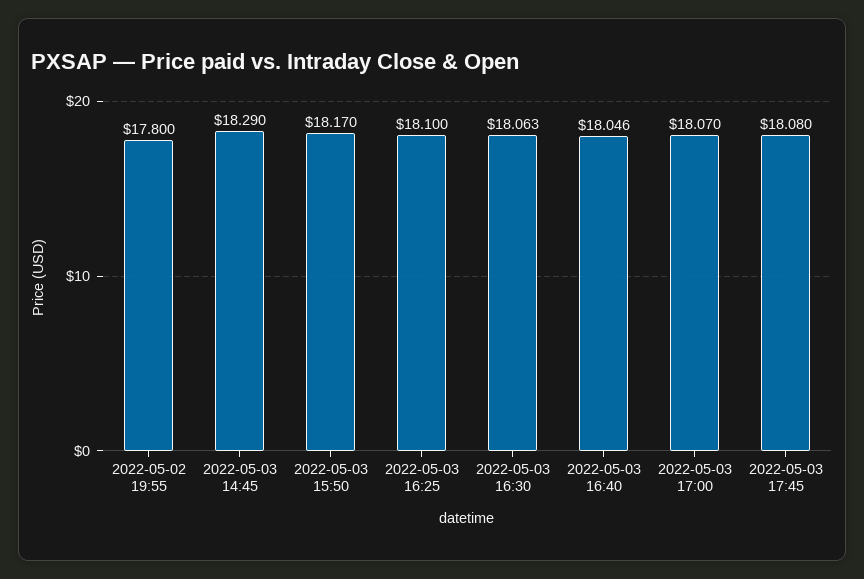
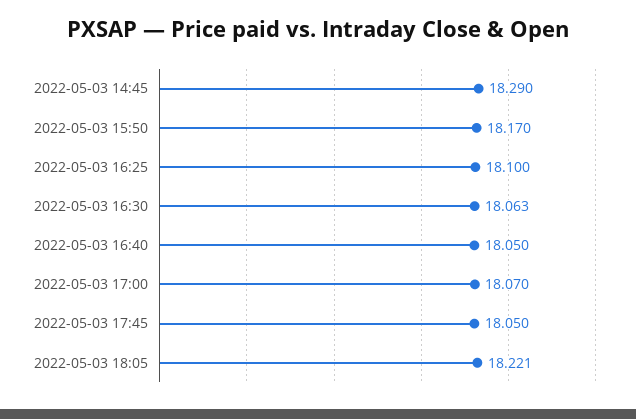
2022-05-02 19:55: 17.8 -> none
2022-05-03 16:40: 18.046 -> 18.05
2022-05-03 17:45: 18.08 -> 18.05
2022-05-03 18:05: none -> 18.221

